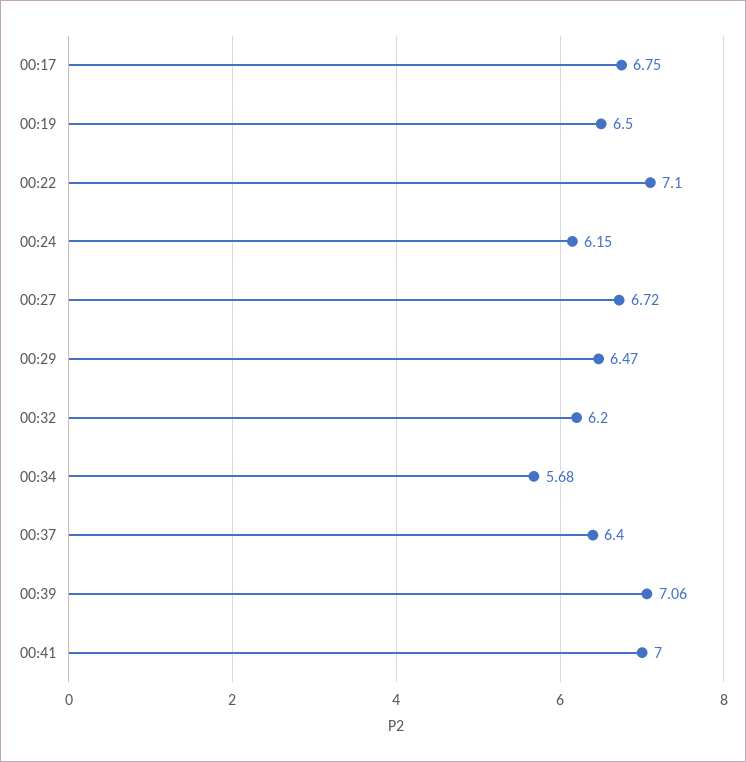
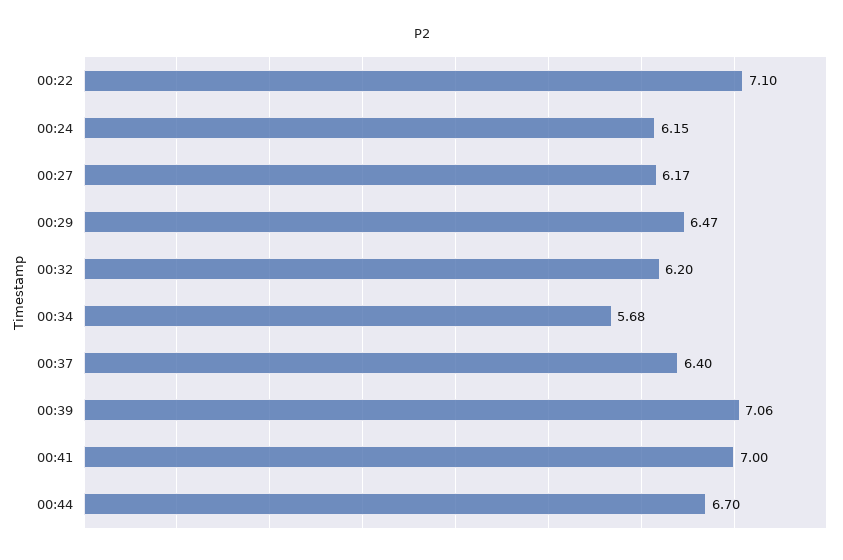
00:17: 6.75 -> none
00:19: 6.5 -> none
00:27: 6.72 -> 6.17
00:44: none -> 6.7

